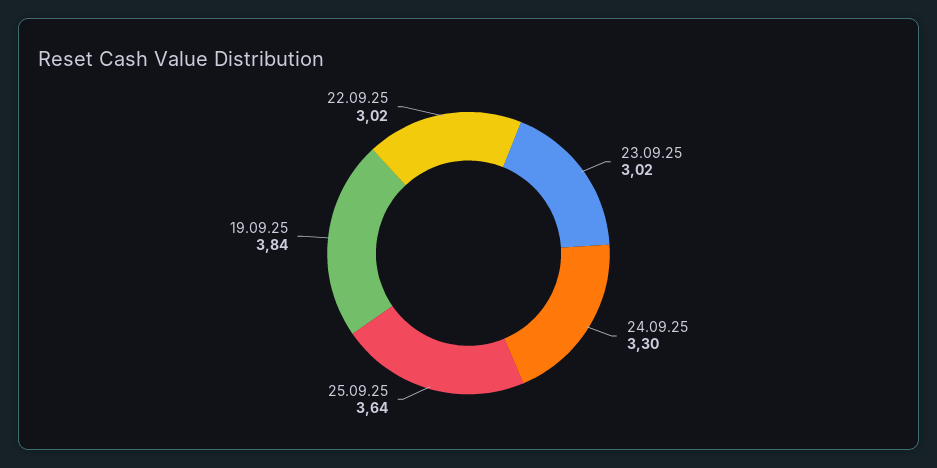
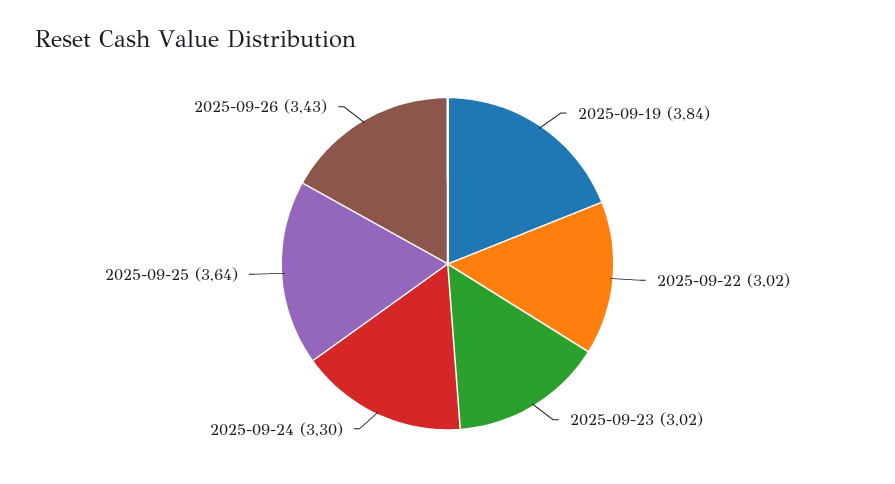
2025-09-26: none -> 3.43

